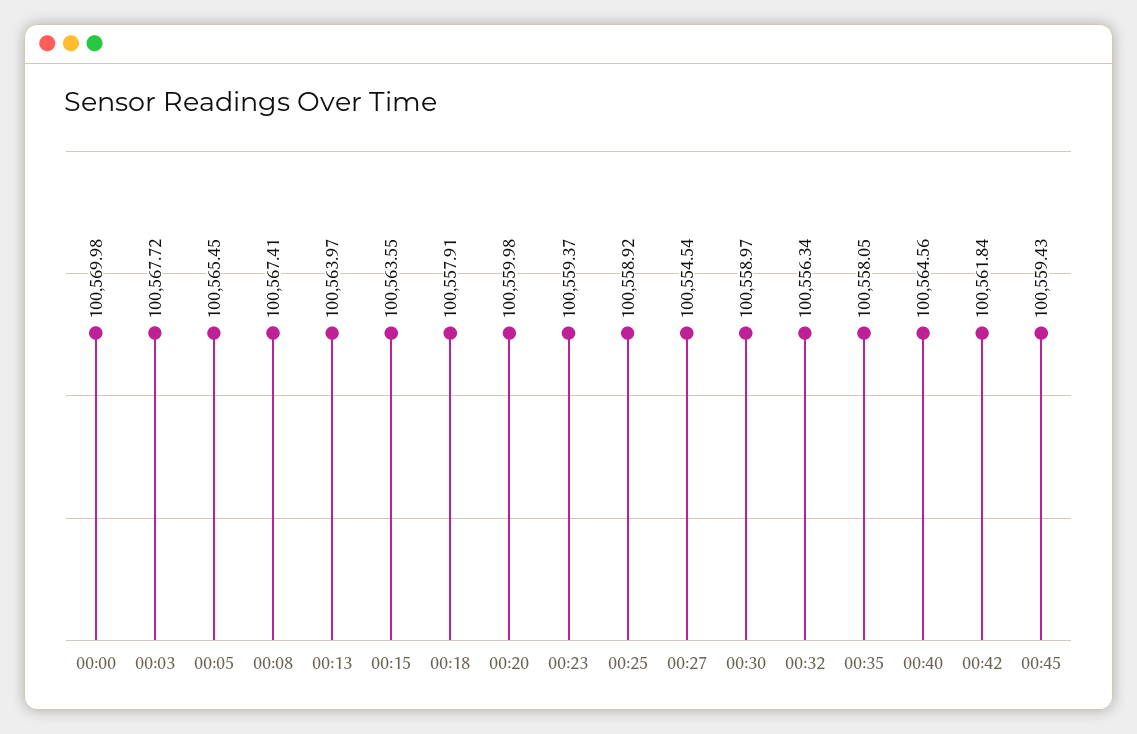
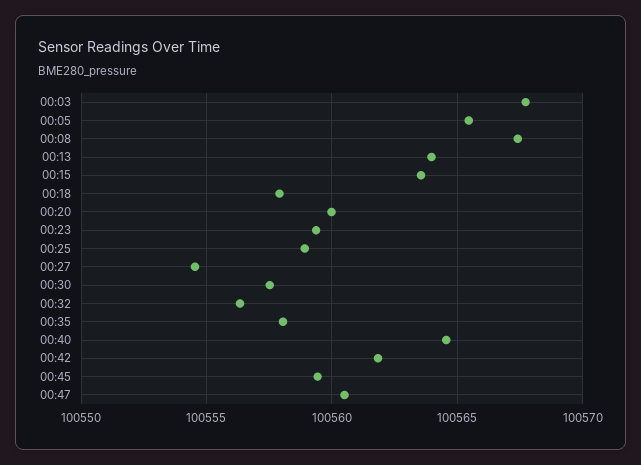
00:00: 100569.98 -> none
00:30: 100558.97 -> 100557.5
00:47: none -> 100560.5

